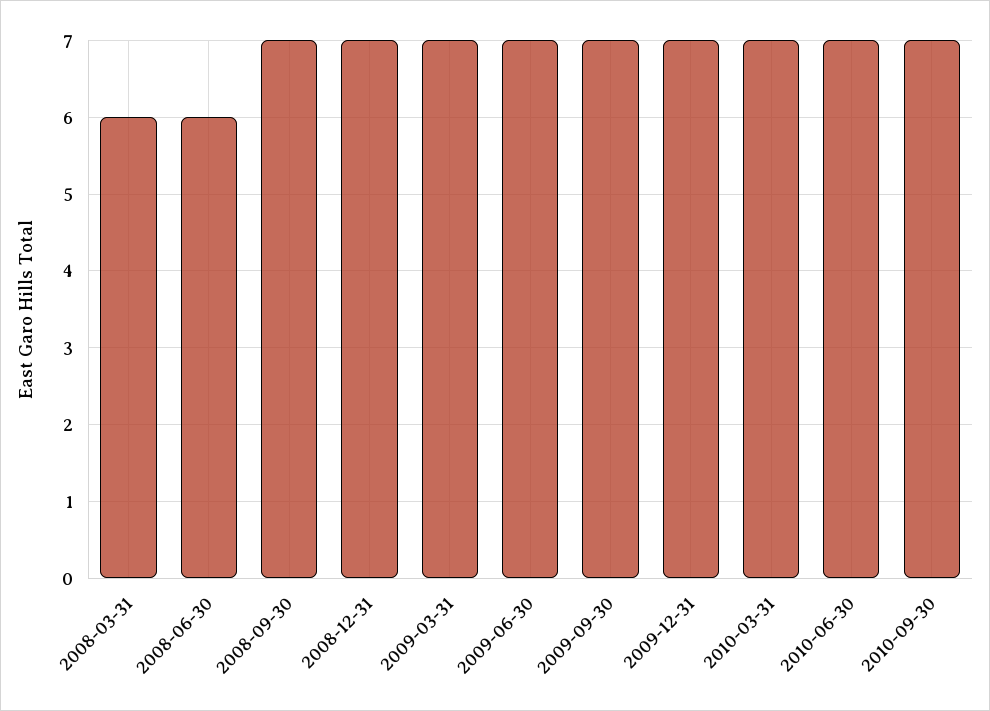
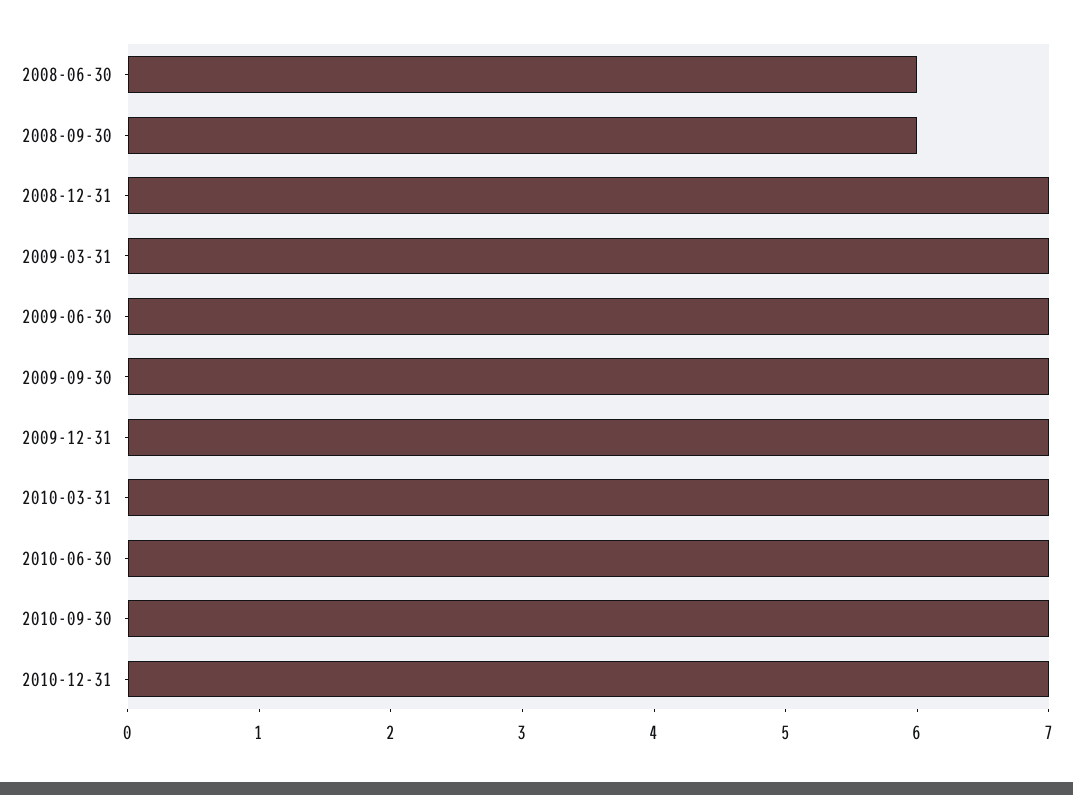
2008-03-31: 6 -> none
2008-09-30: 7 -> 6
2010-12-31: none -> 7

